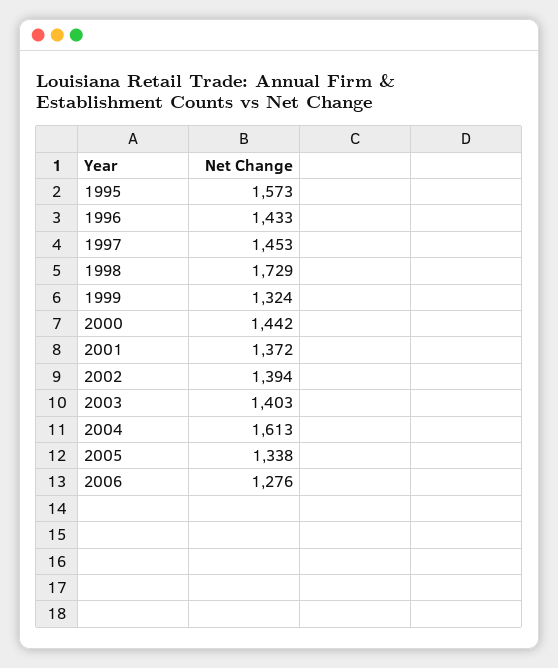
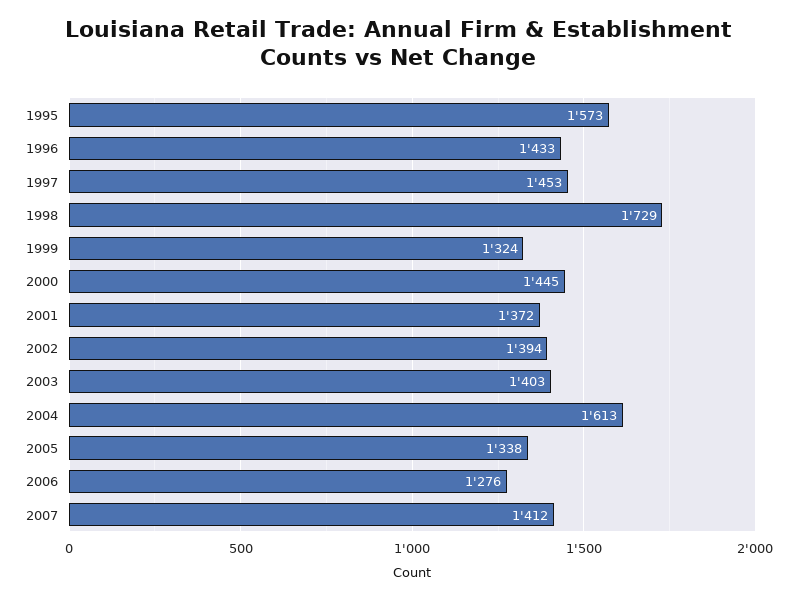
2000: 1442 -> 1445
2007: none -> 1412

